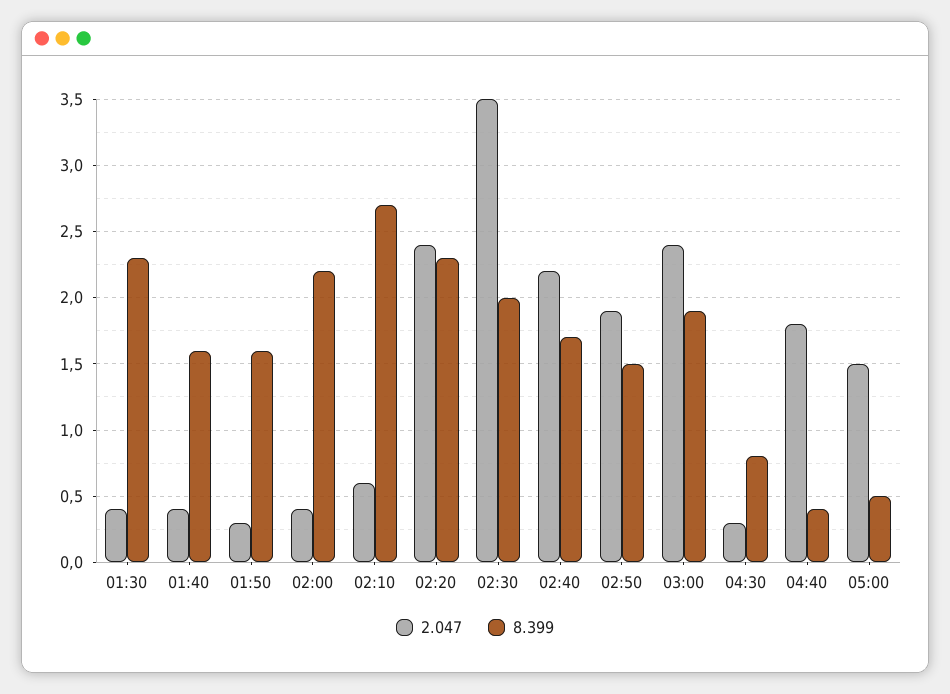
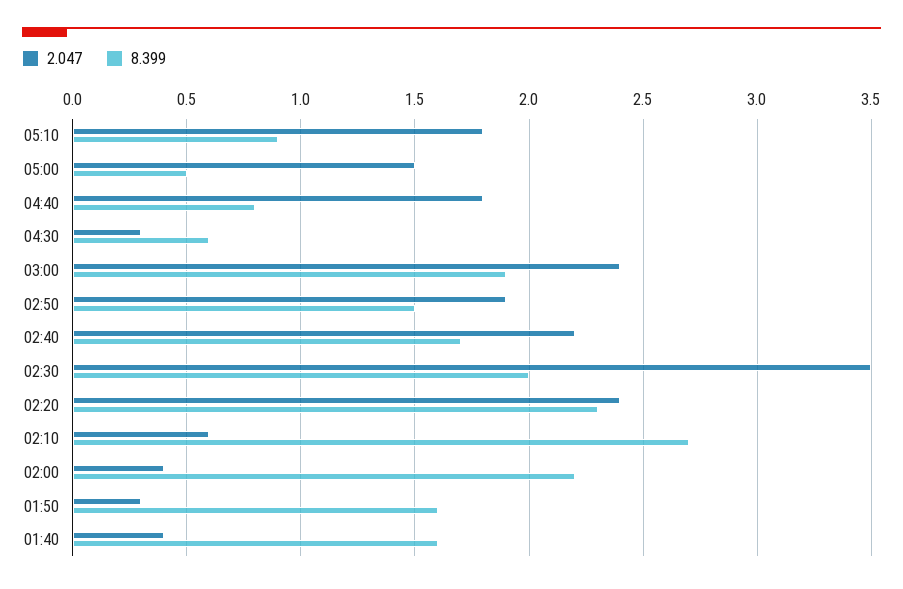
2.047, 01:30: 0.4 -> none
8.399, 01:30: 2.3 -> none
8.399, 04:30: 0.8 -> 0.6
8.399, 04:40: 0.4 -> 0.8
2.047, 05:10: none -> 1.8
8.399, 05:10: none -> 0.9

